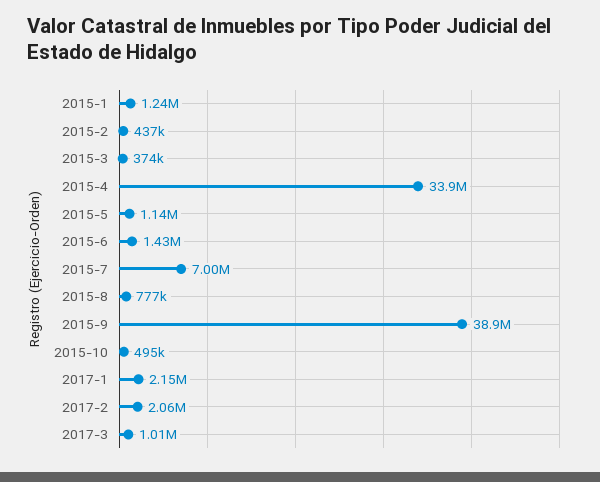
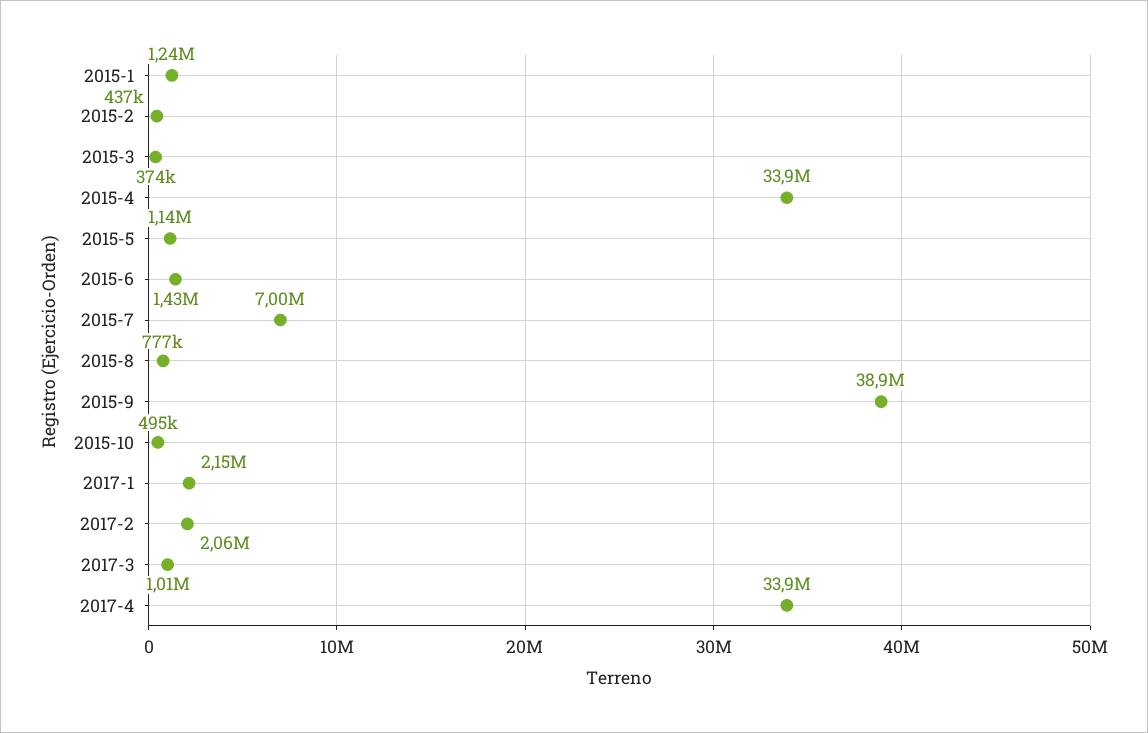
2017-4: none -> 33900000

